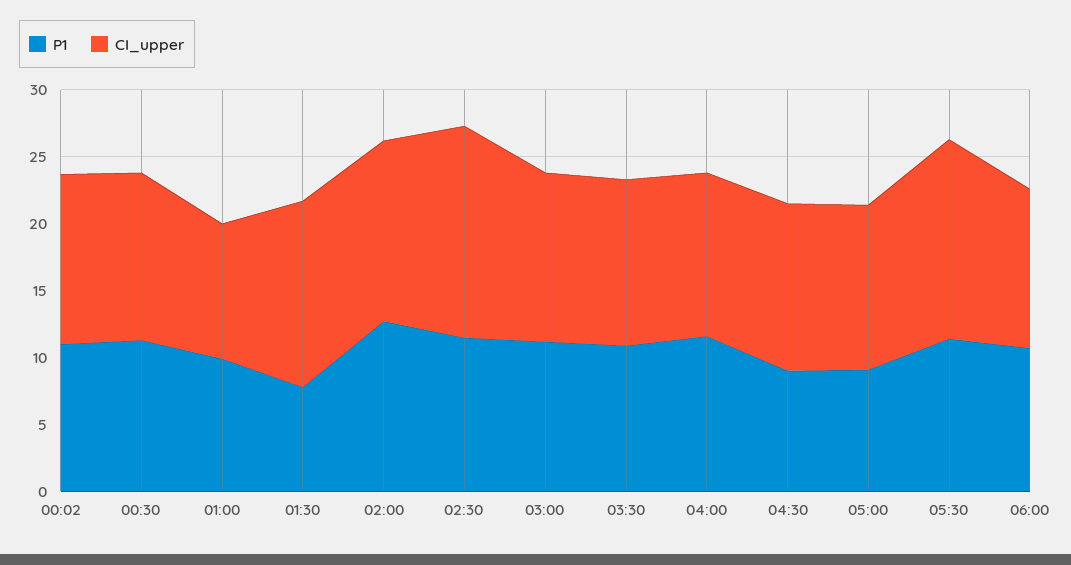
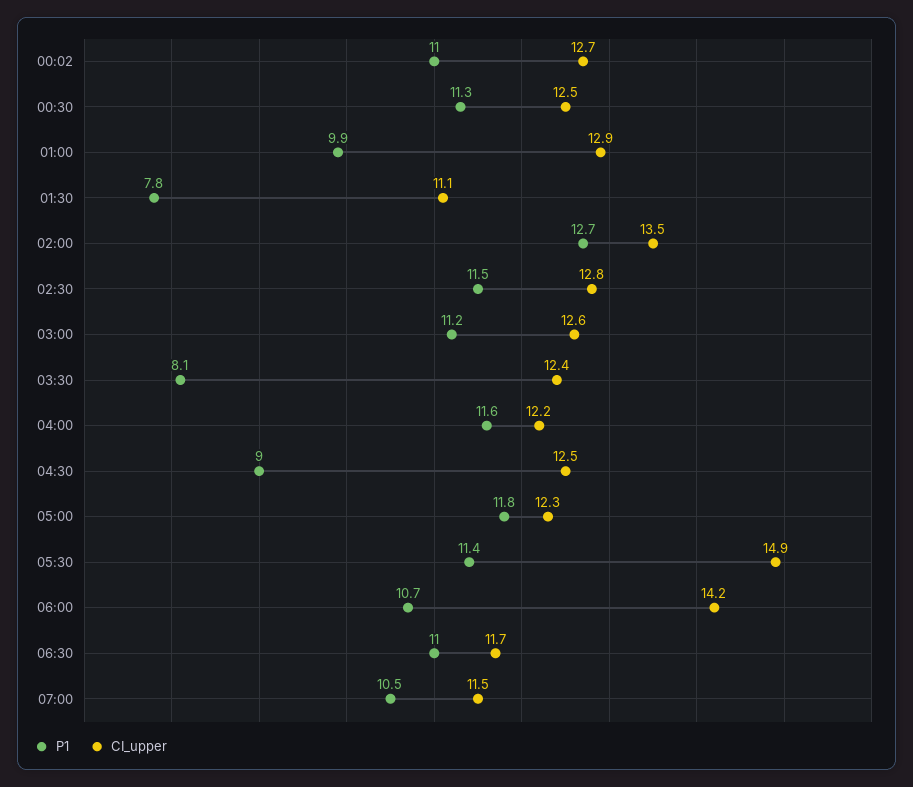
CI_upper, 01:00: 10 -> 12.9
CI_upper, 01:30: 14 -> 11.1
CI_upper, 02:30: 16 -> 12.8
P1, 03:30: 11 -> 8.1
P1, 05:00: 9 -> 11.8
CI_upper, 06:00: 12 -> 14.2
P1, 06:30: none -> 11
CI_upper, 06:30: none -> 11.7
P1, 07:00: none -> 10.5
CI_upper, 07:00: none -> 11.5

